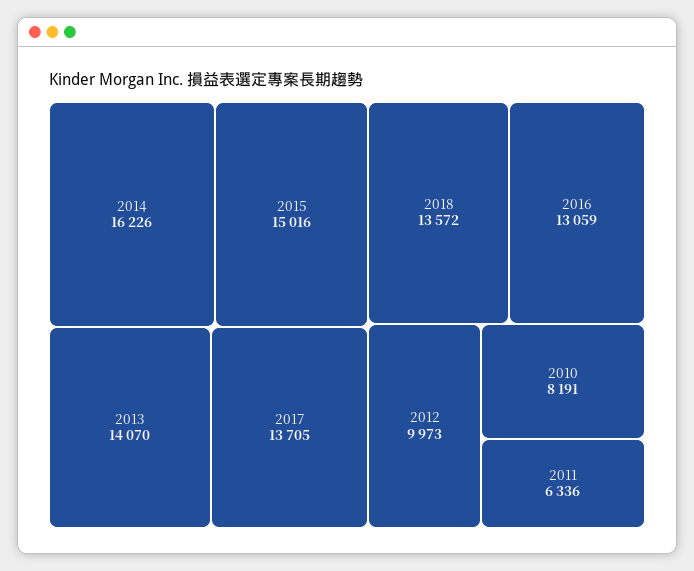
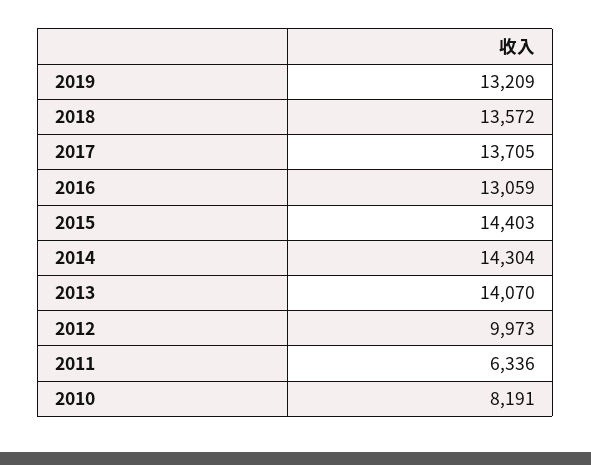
2014: 16226 -> 14304
2015: 15016 -> 14403
2019: none -> 13209

